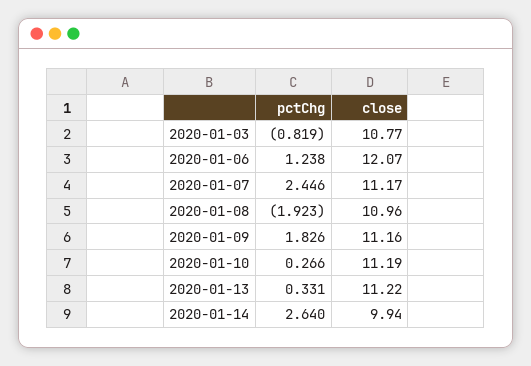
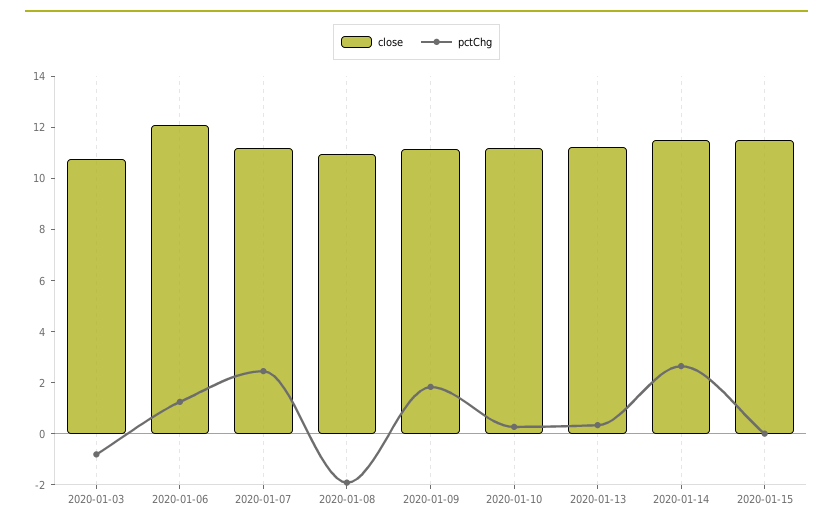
close, 2020-01-14: 9.94 -> 11.5
close, 2020-01-15: none -> 11.5
pctChg, 2020-01-15: none -> 0

